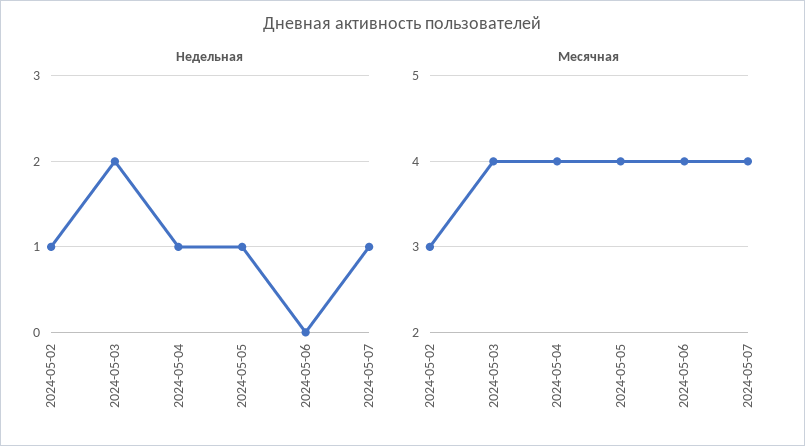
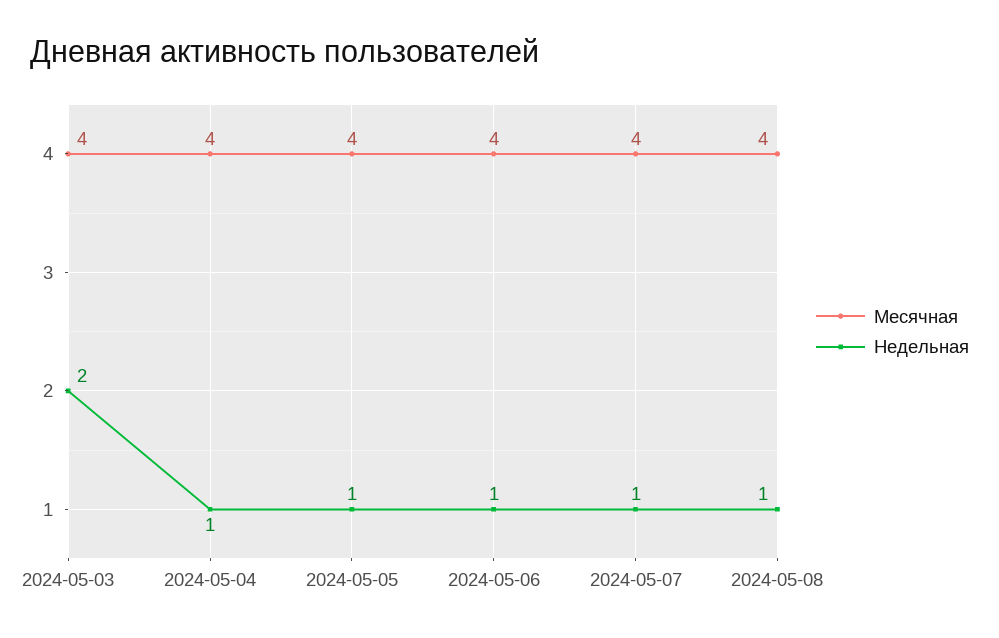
Недельная, 2024-05-02: 1 -> none
Недельная, 2024-05-06: 0 -> 1
Месячная, 2024-05-02: 3 -> none
Месячная, 2024-05-08: none -> 4
Недельная, 2024-05-08: none -> 1

